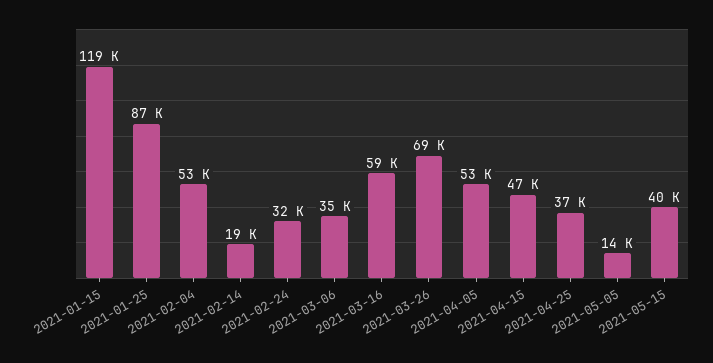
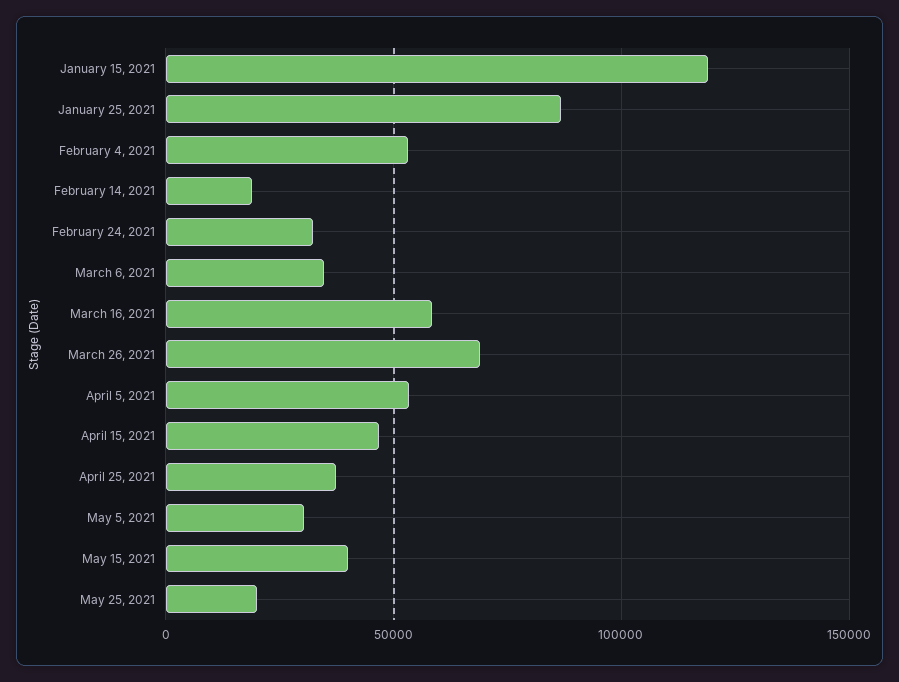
2021-05-05: 14000 -> 30000
May 25, 2021: none -> 20000

